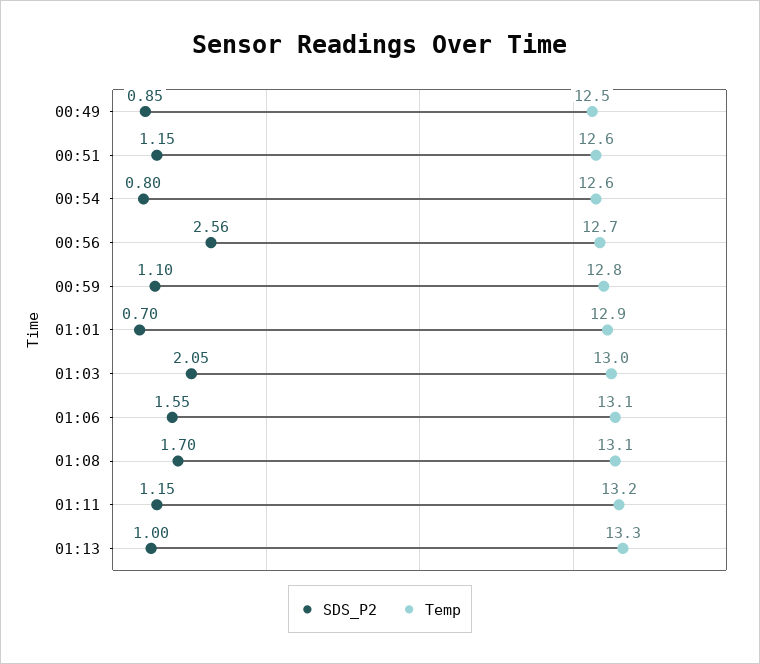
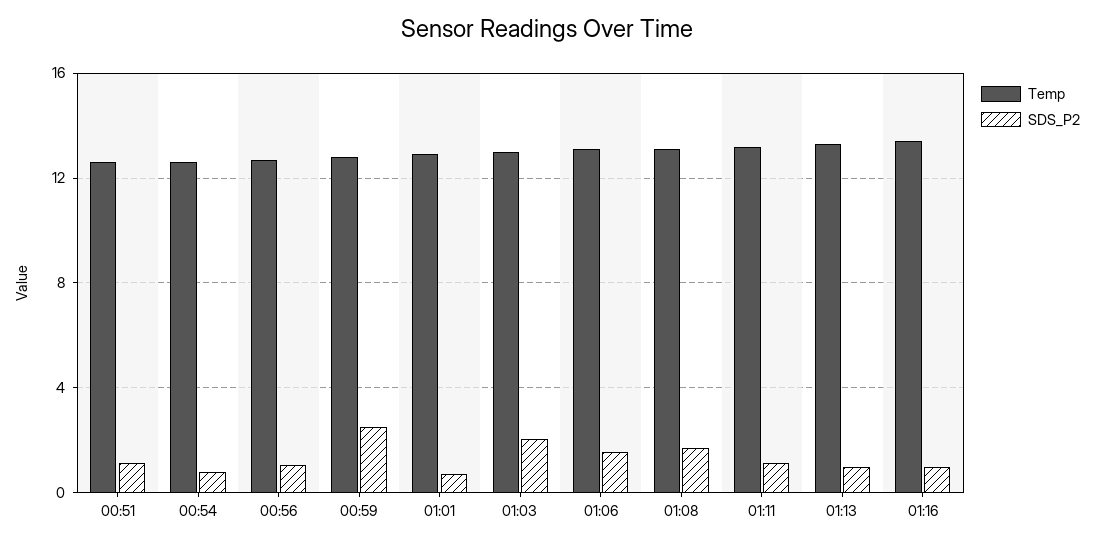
SDS_P2, 00:49: 0.85 -> none
Temp, 00:49: 12.5 -> none
SDS_P2, 00:56: 2.56 -> 1
SDS_P2, 00:59: 1.1 -> 2.5
Temp, 01:16: none -> 13.5
SDS_P2, 01:16: none -> 1

